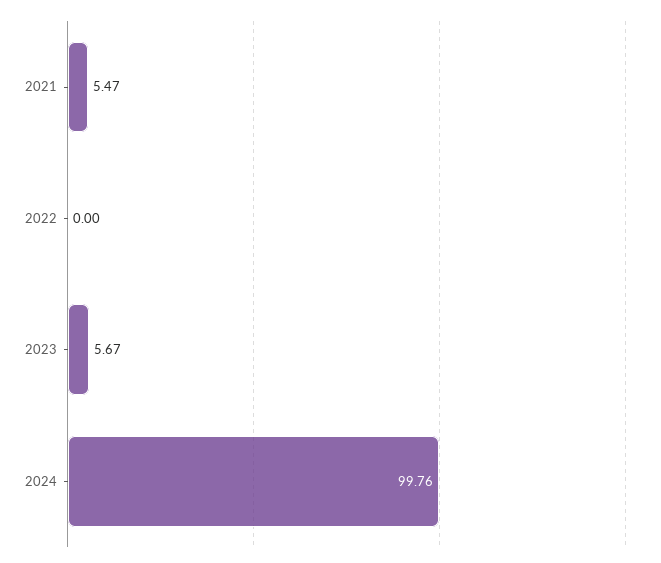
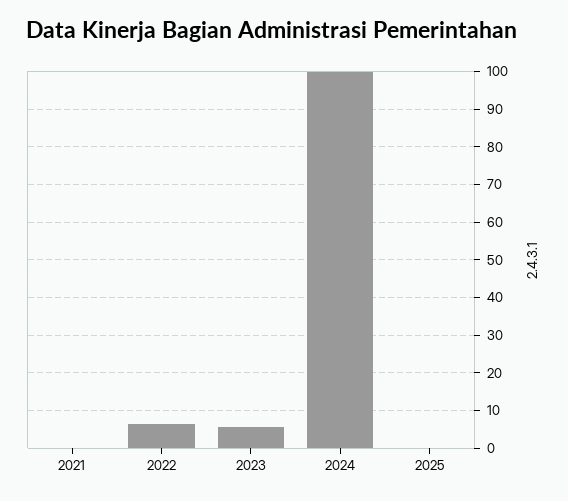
2021: 5.47 -> 0
2022: 0 -> 6
2025: none -> 0

